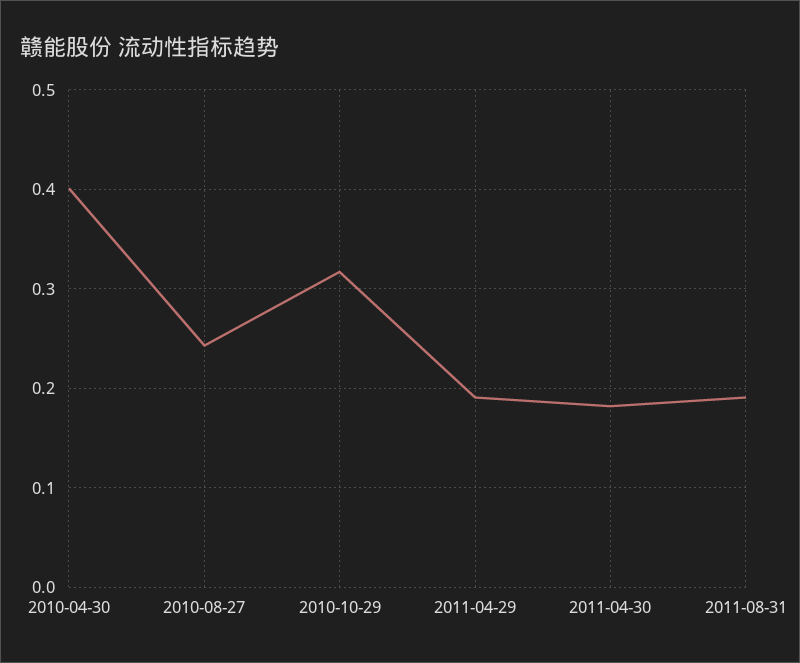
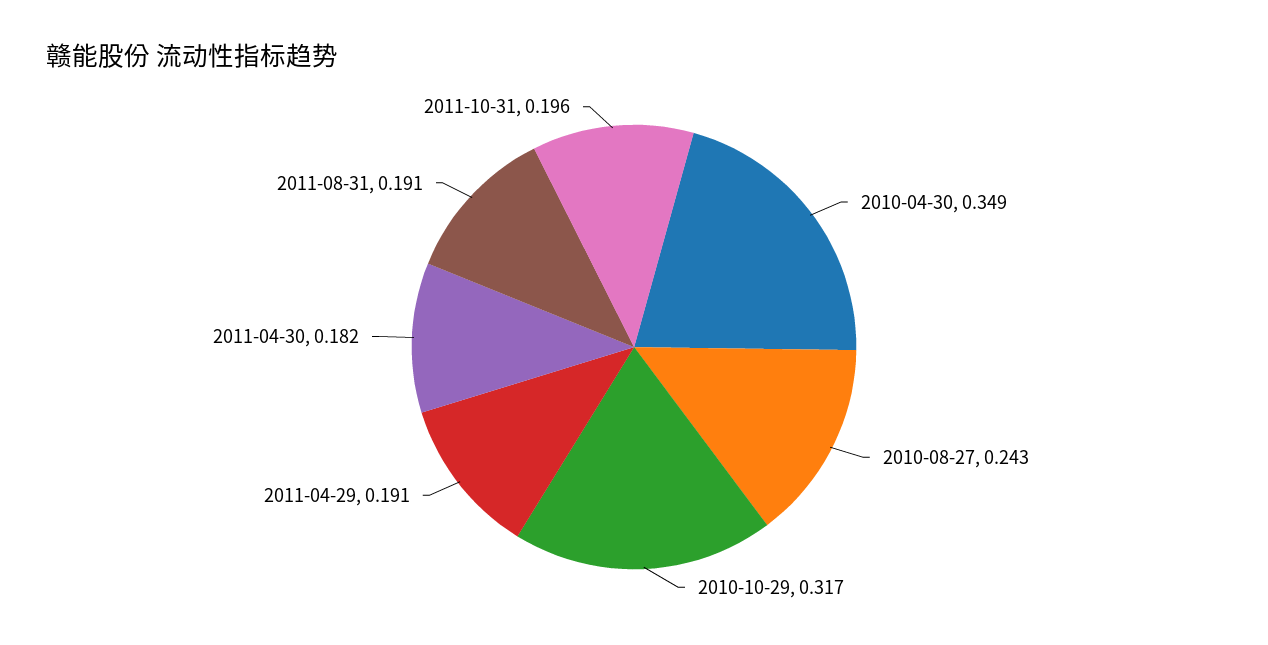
2010-04-30: 0.4 -> 0.349
2011-10-31: none -> 0.196

